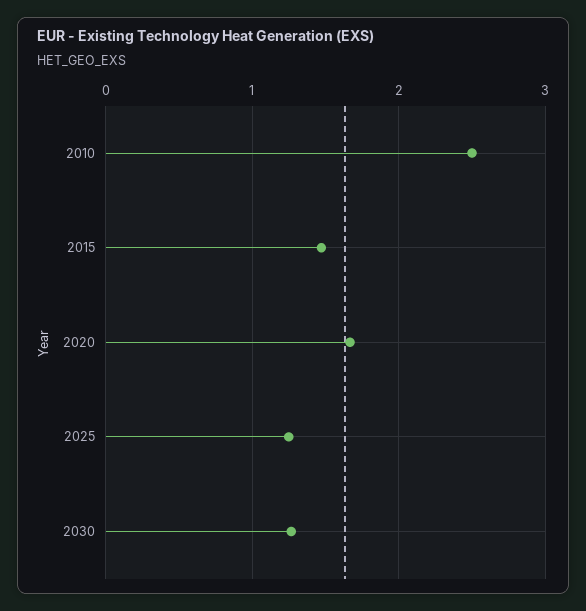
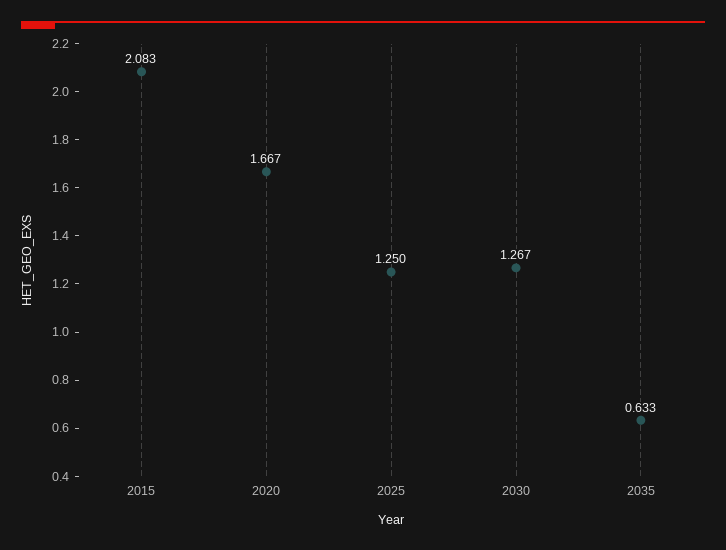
2010: 2.5 -> none
2015: 1.5 -> 2.083
2035: none -> 0.633

